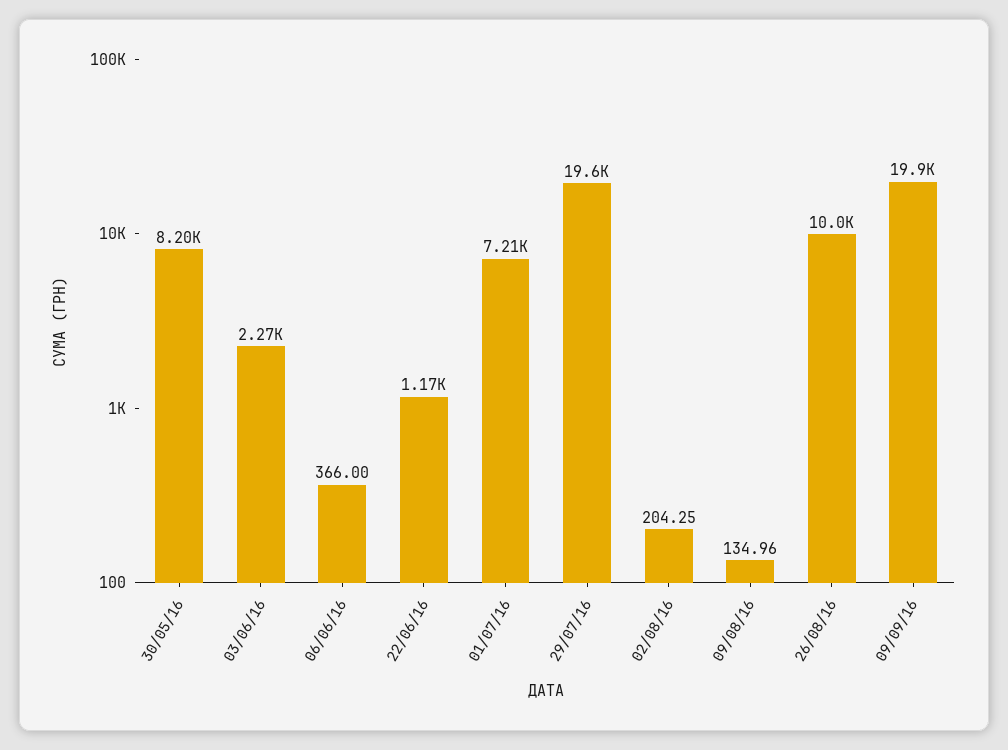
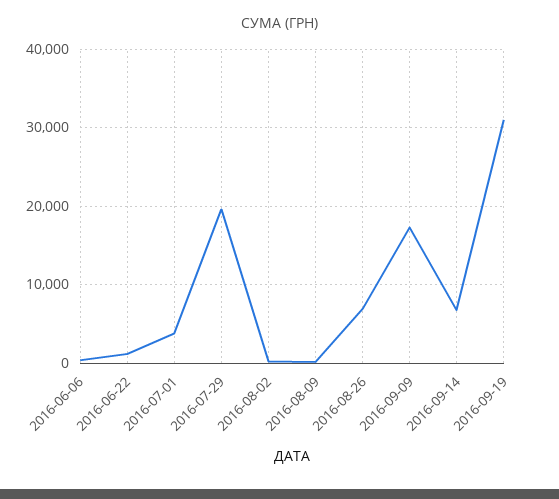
30/05/16: 8200 -> none
03/06/16: 2270 -> none
01/07/16: 7210 -> 4000
26/08/16: 10000 -> 7000
09/09/16: 19900 -> 17000
2016-09-14: none -> 7000
2016-09-19: none -> 31000

